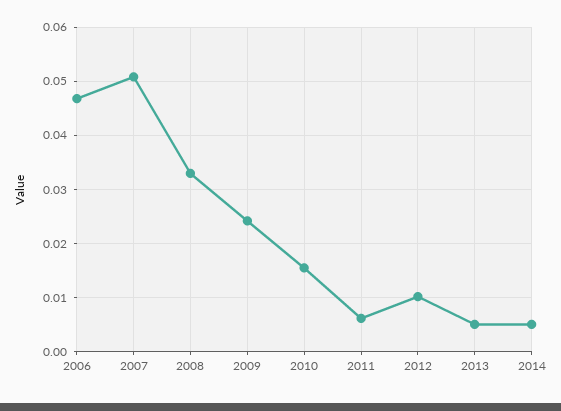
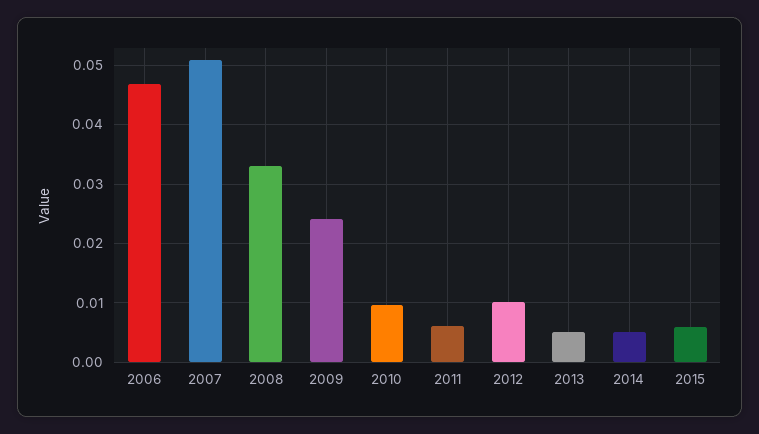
2010: 0.016 -> 0.01
2015: none -> 0.006

